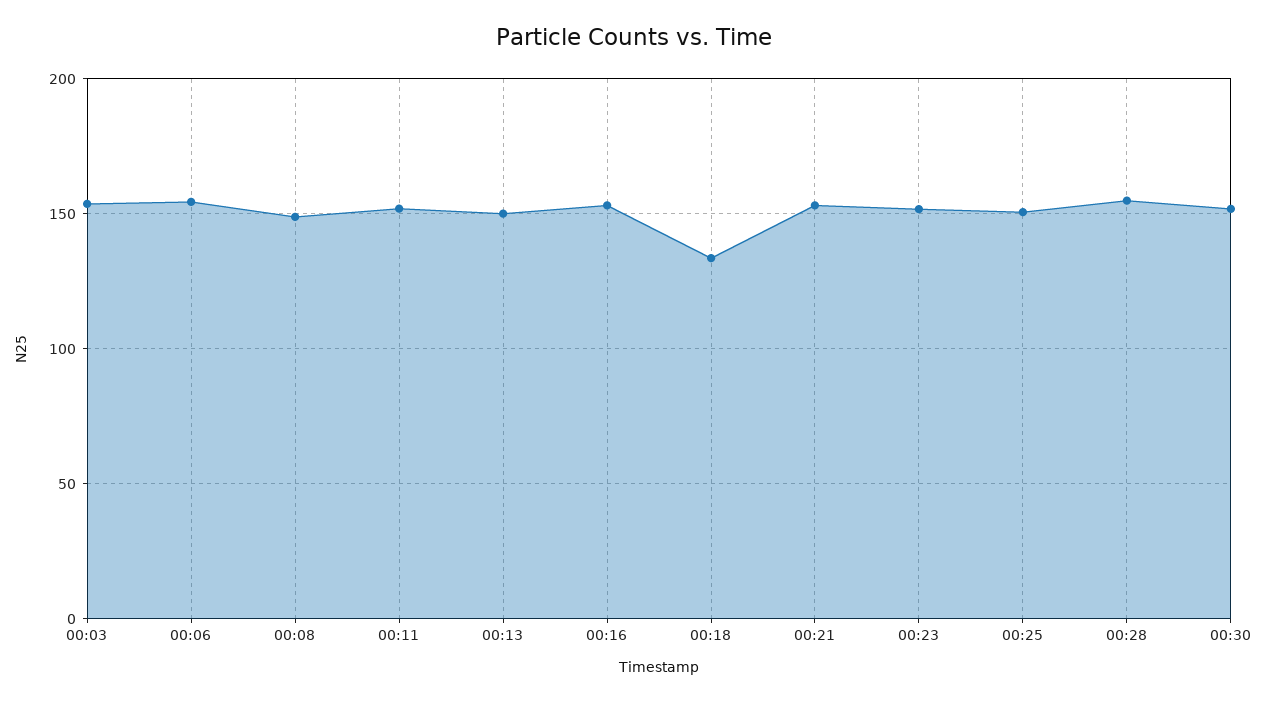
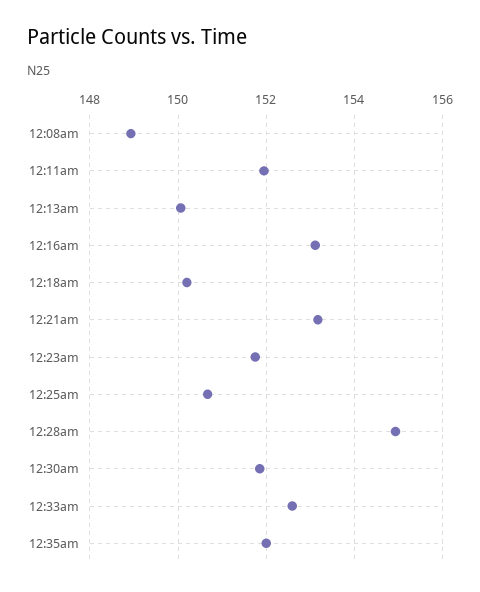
00:03: 155 -> none
00:06: 155 -> none
00:18: 135 -> 150.2
12:33am: none -> 152.6
12:35am: none -> 152

